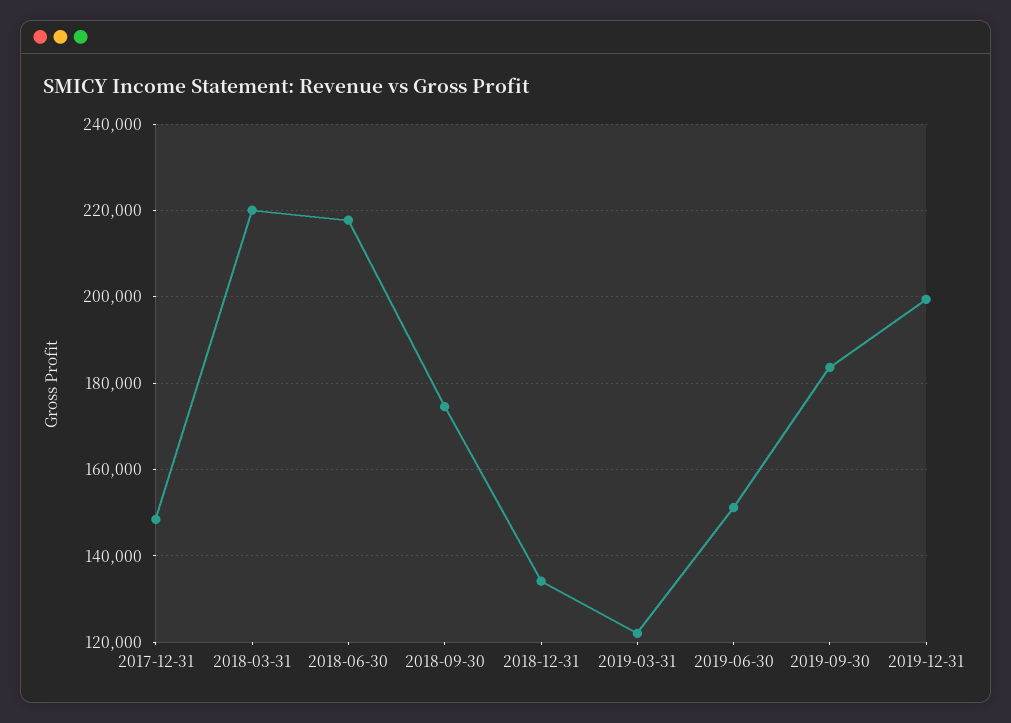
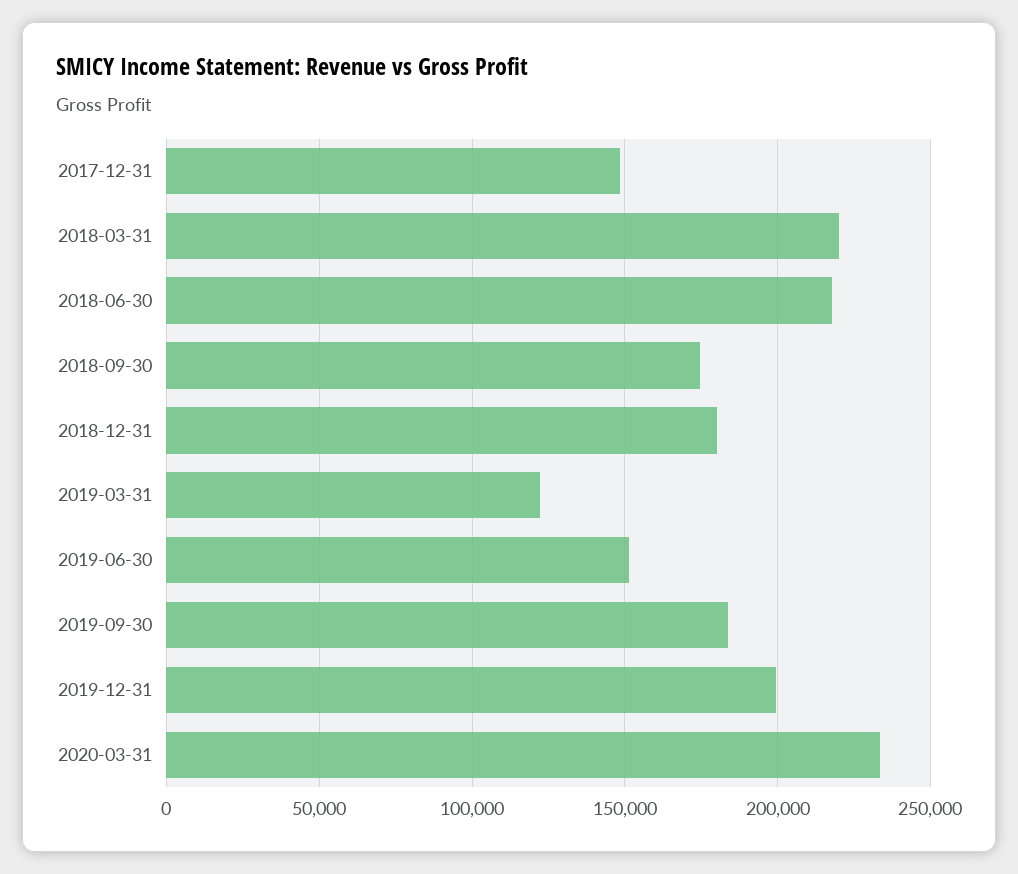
2018-12-31: 134000 -> 180000
2020-03-31: none -> 235000

